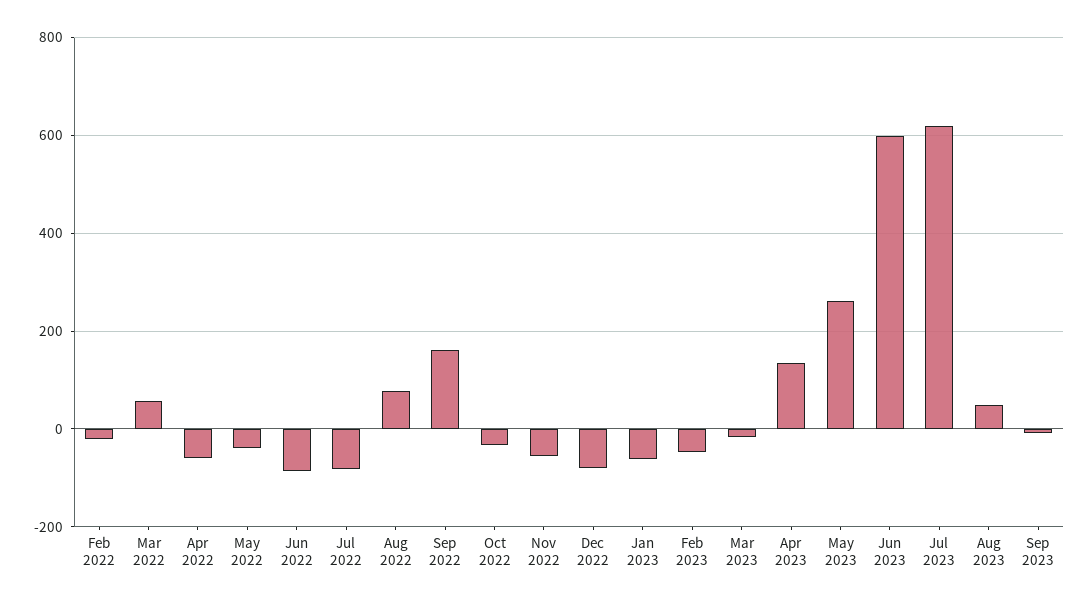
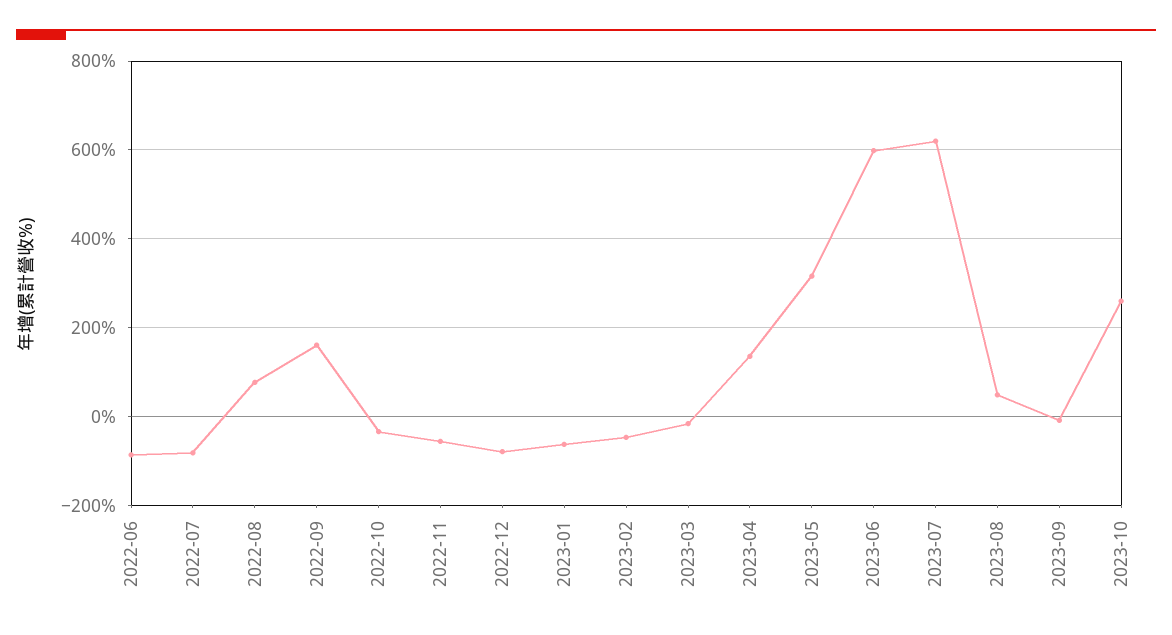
Feb 2022: -20 -> none
Mar 2022: 60 -> none
Apr 2022: -60 -> none
May 2022: -40 -> none
May 2023: 260 -> 320
2023-10: none -> 260

